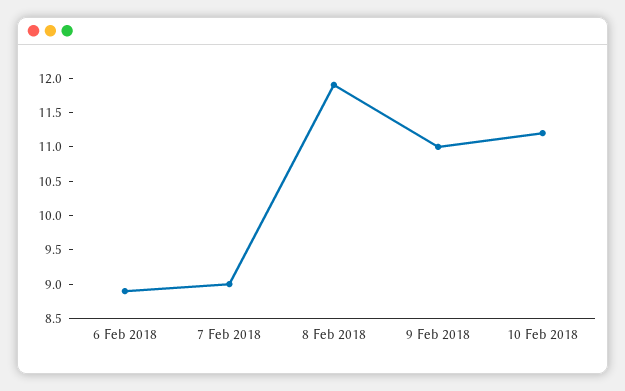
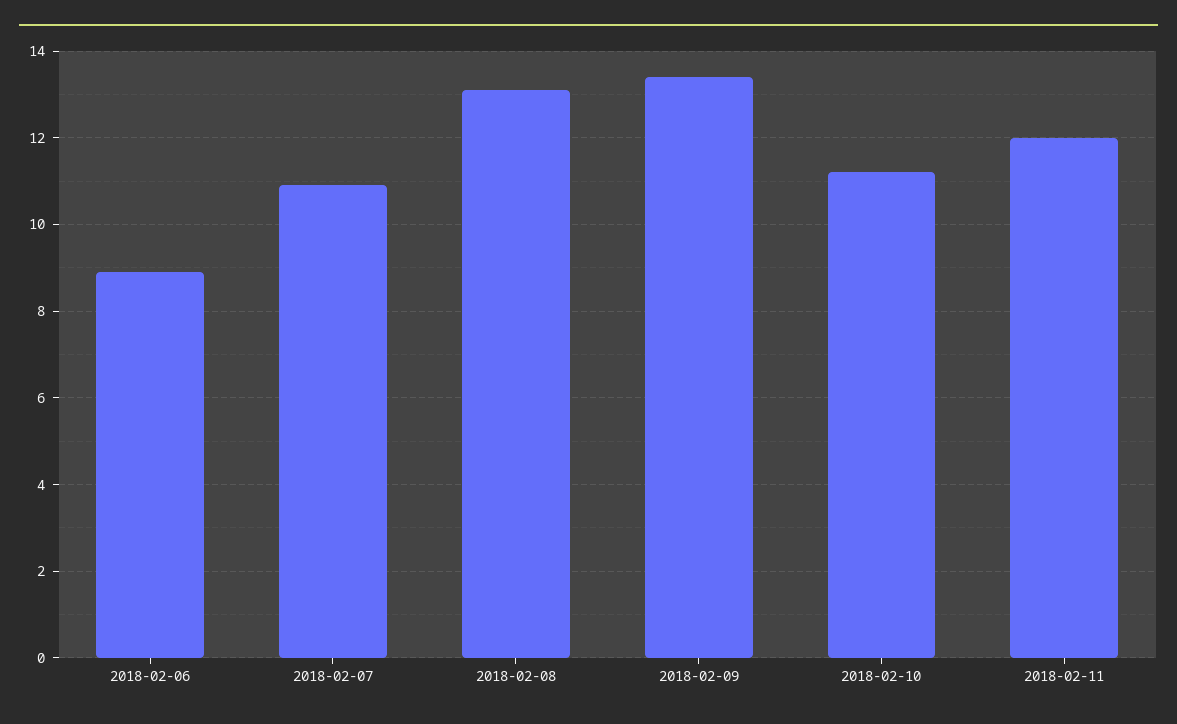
7 Feb 2018: 9 -> 11
8 Feb 2018: 12 -> 13
9 Feb 2018: 11 -> 13.5
2018-02-11: none -> 12

